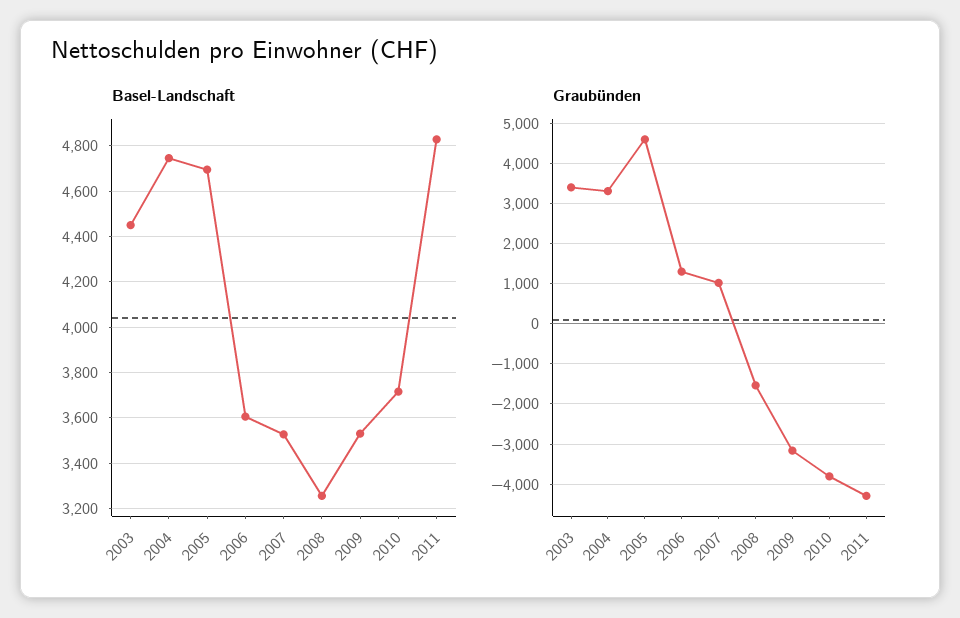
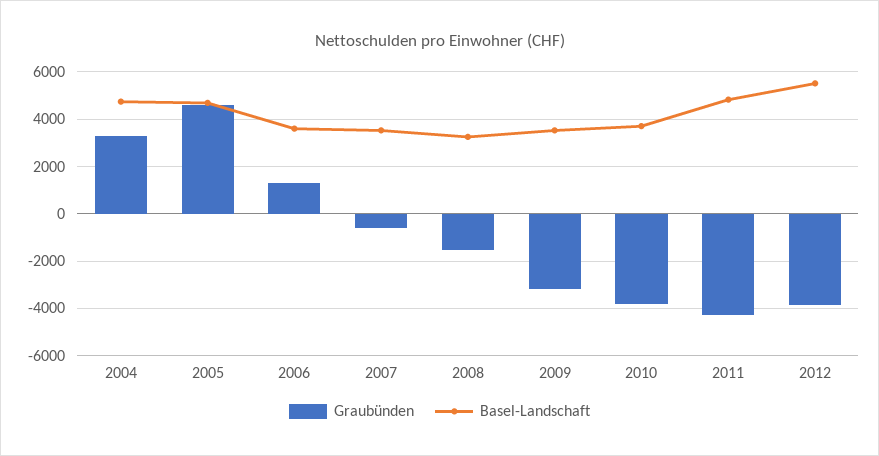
Basel-Landschaft, 2003: 4450 -> none
Graubünden, 2003: 3400 -> none
Graubünden, 2007: 1000 -> -500
Graubünden, 2012: none -> -4000
Basel-Landschaft, 2012: none -> 5500

